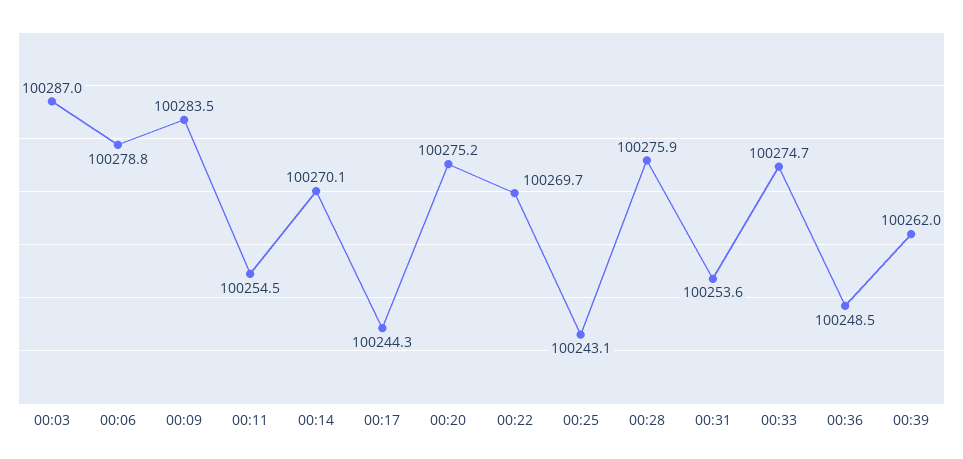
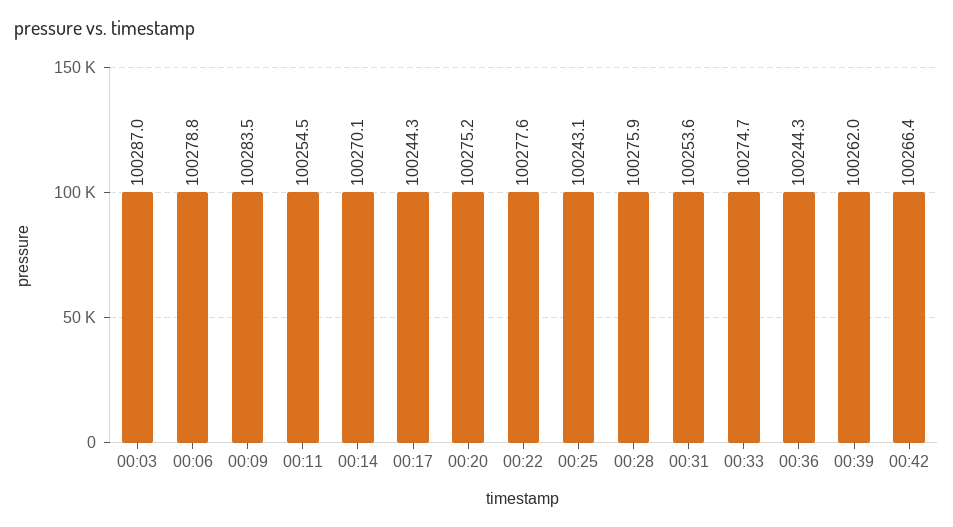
00:22: 100269.7 -> 100277.6
00:36: 100248.5 -> 100244.3
00:42: none -> 100266.4

